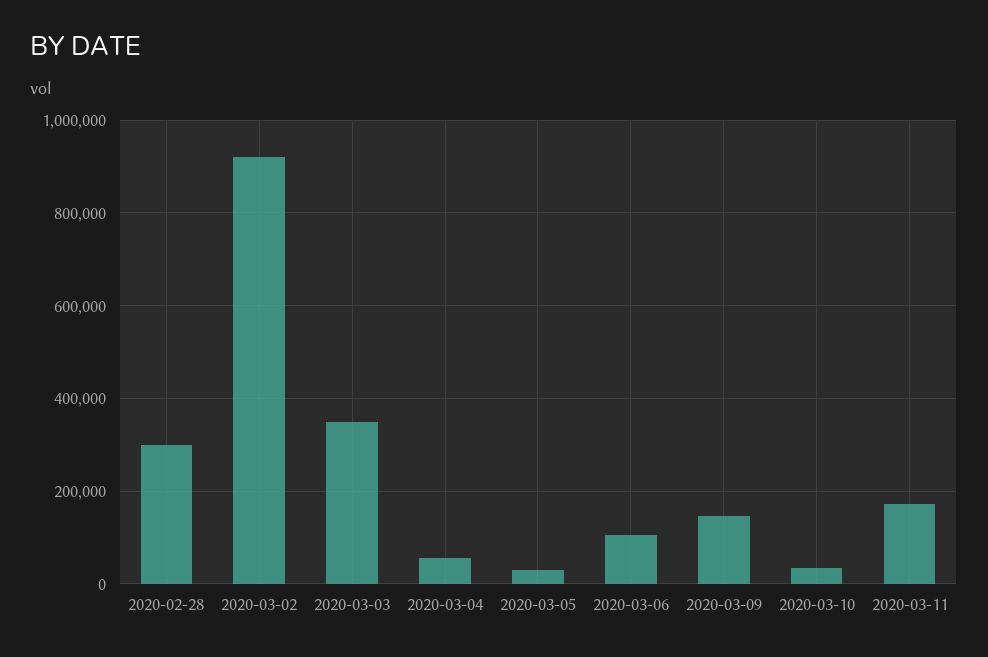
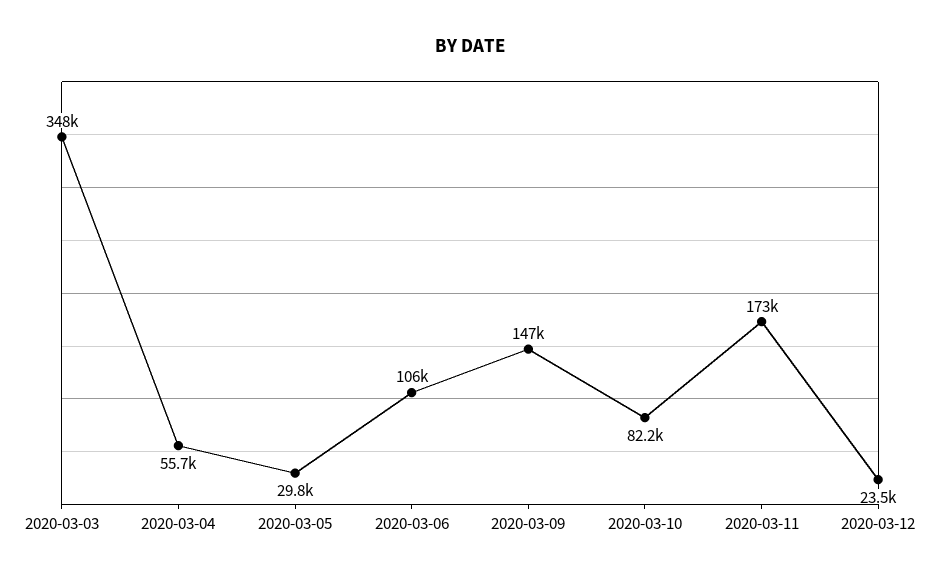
2020-02-28: 300000 -> none
2020-03-02: 920000 -> none
2020-03-10: 40000 -> 82200
2020-03-12: none -> 23500

